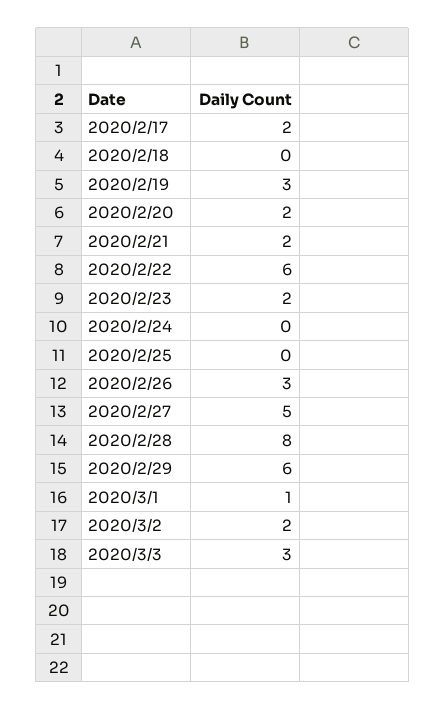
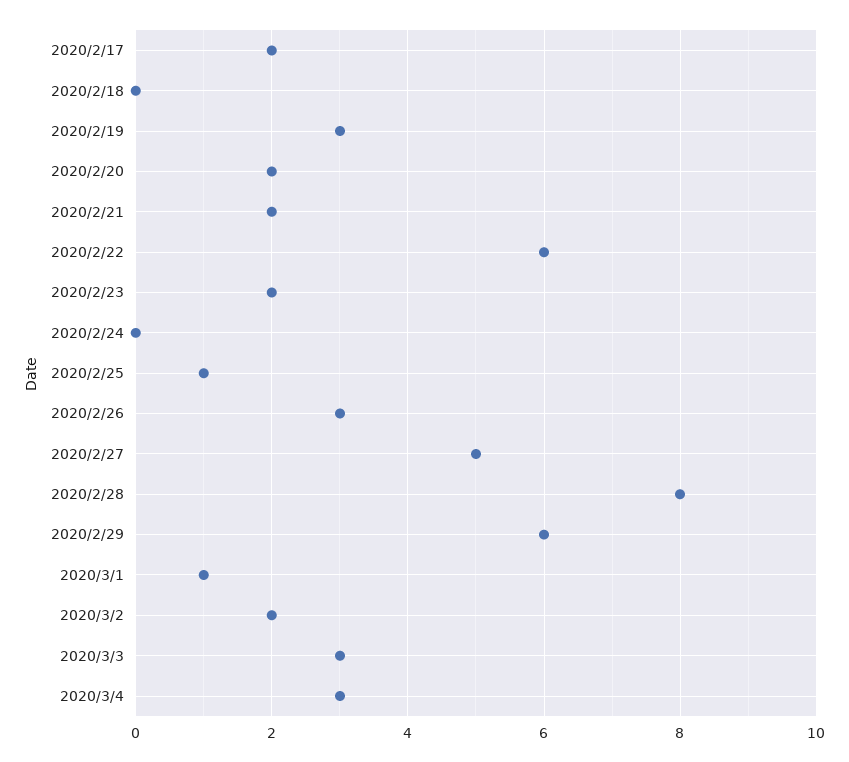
2020/2/25: 0 -> 1
2020/3/4: none -> 3

